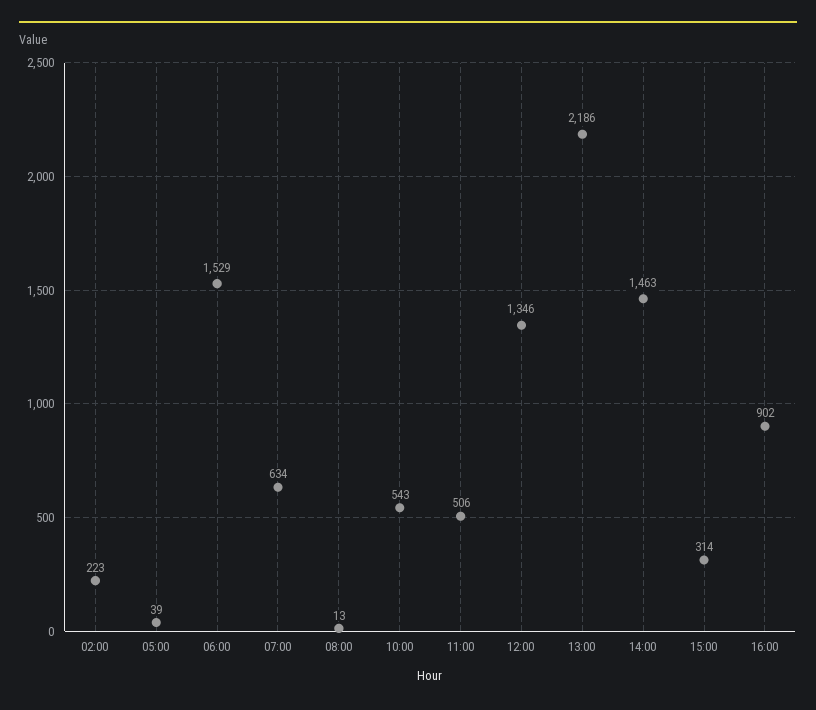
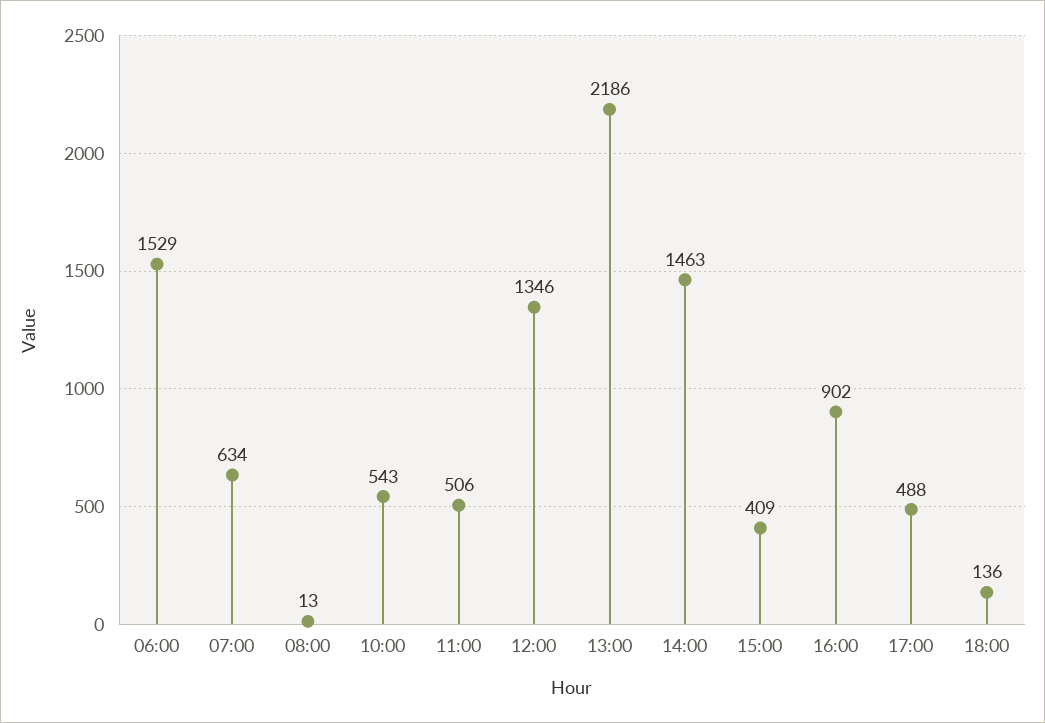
02:00: 223 -> none
05:00: 39 -> none
15:00: 314 -> 409
17:00: none -> 488
18:00: none -> 136

